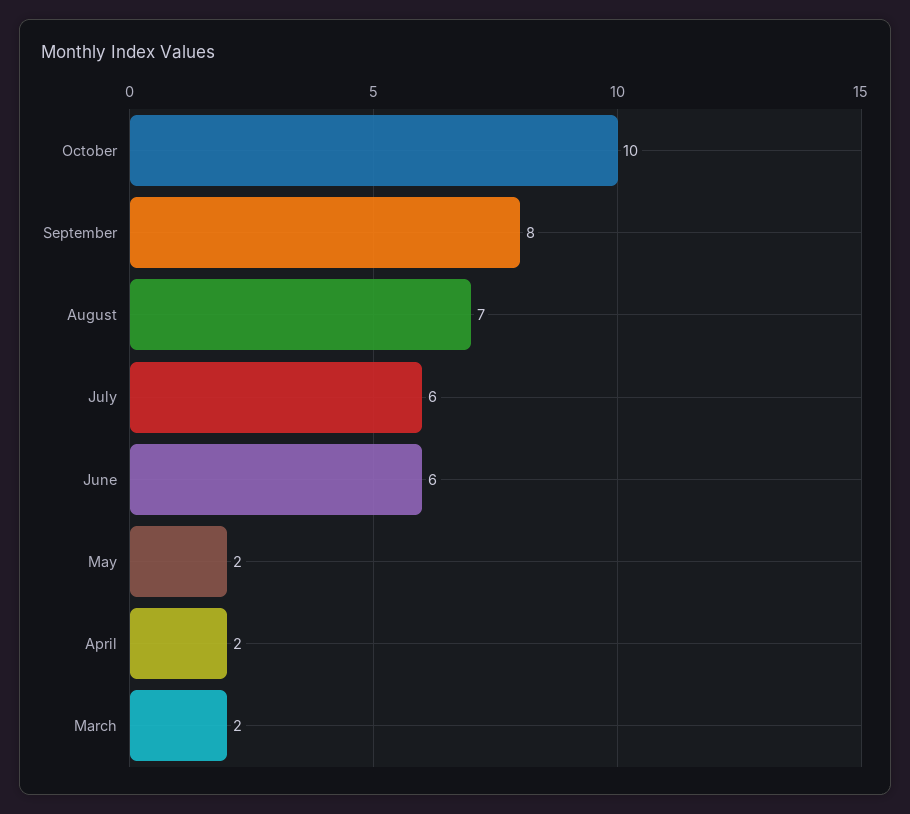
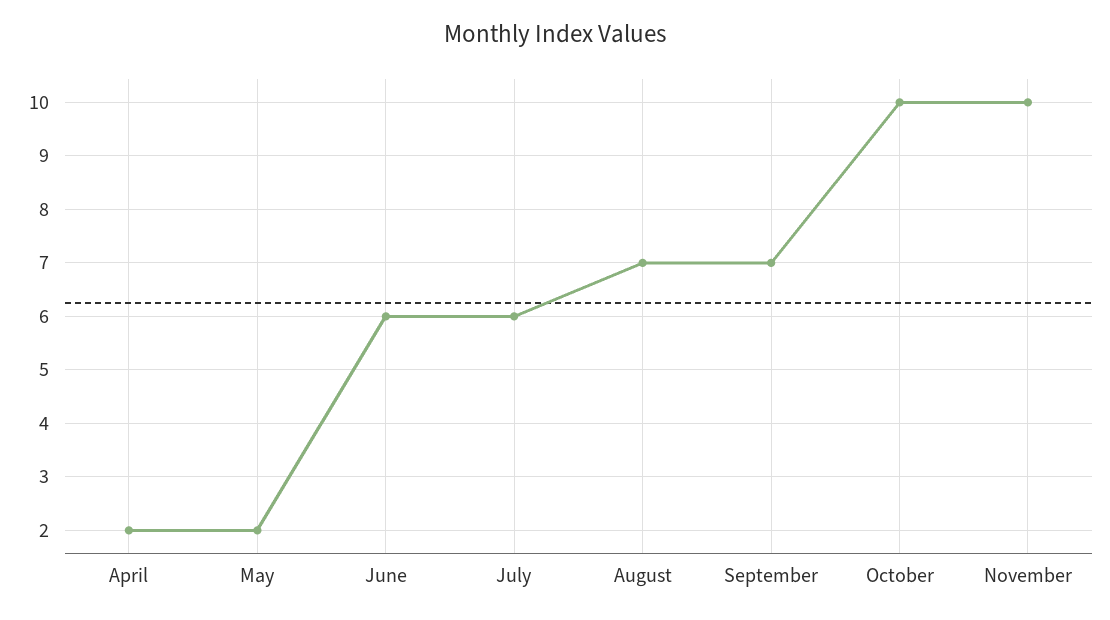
September: 8 -> 7
March: 2 -> none
November: none -> 10

